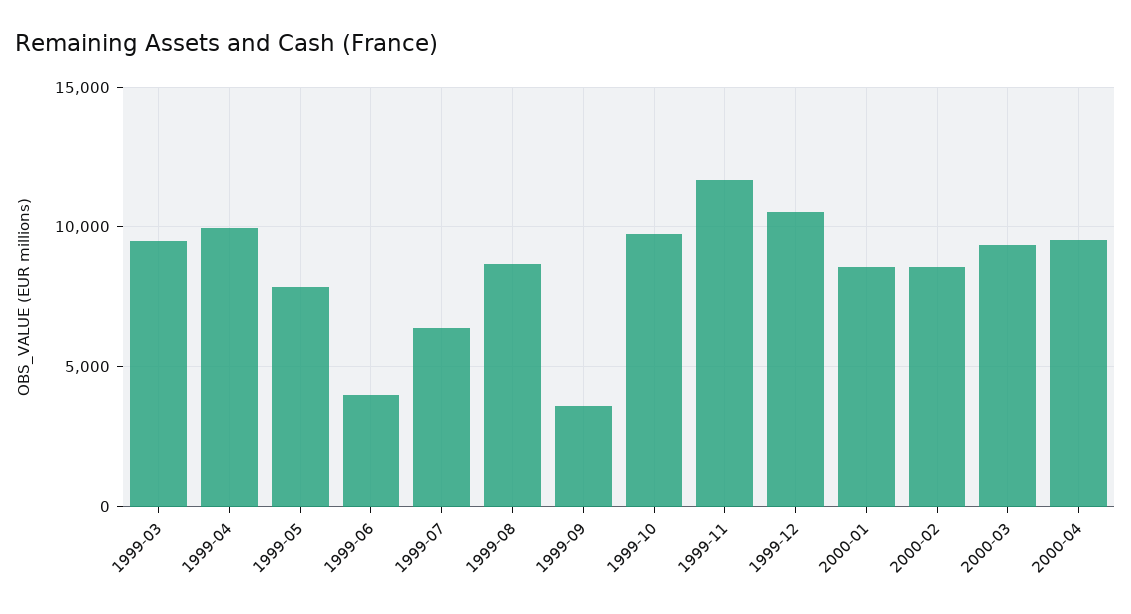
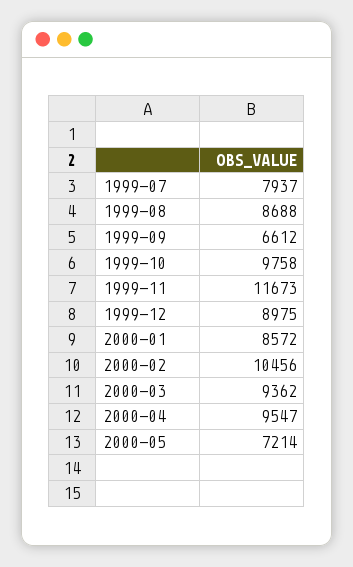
1999-03: 9500 -> none
1999-04: 10000 -> none
1999-05: 8000 -> none
1999-06: 4000 -> none
1999-07: 6500 -> 7937
1999-09: 3500 -> 6612
1999-12: 10500 -> 8975
2000-02: 8500 -> 10456
2000-05: none -> 7214

